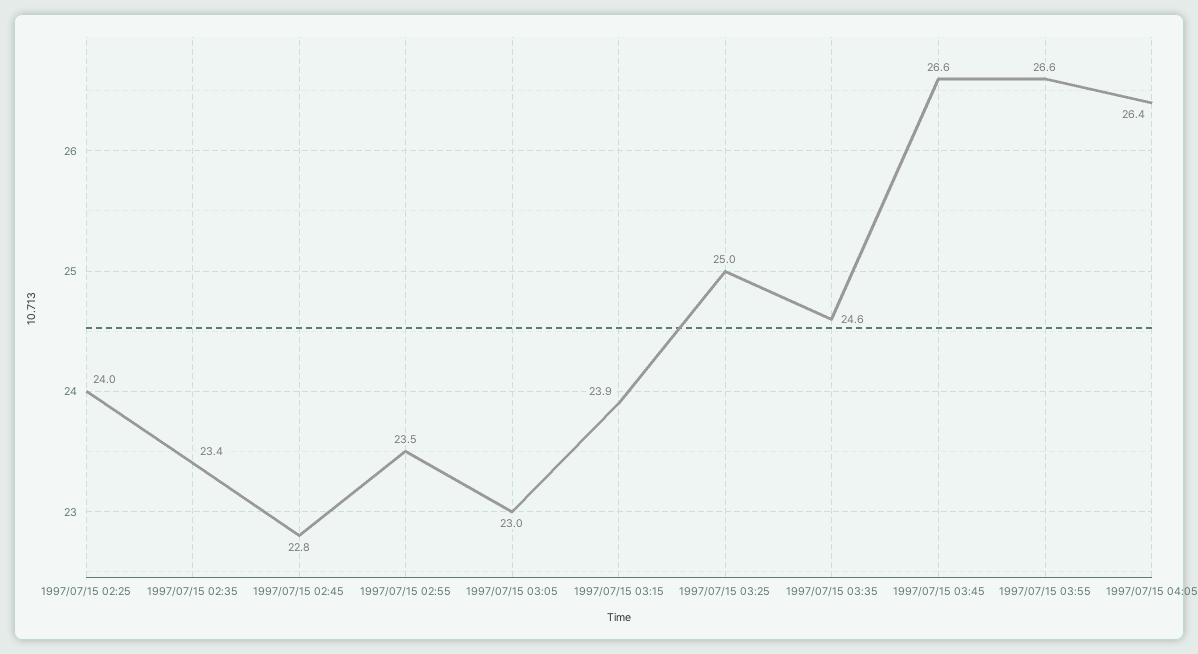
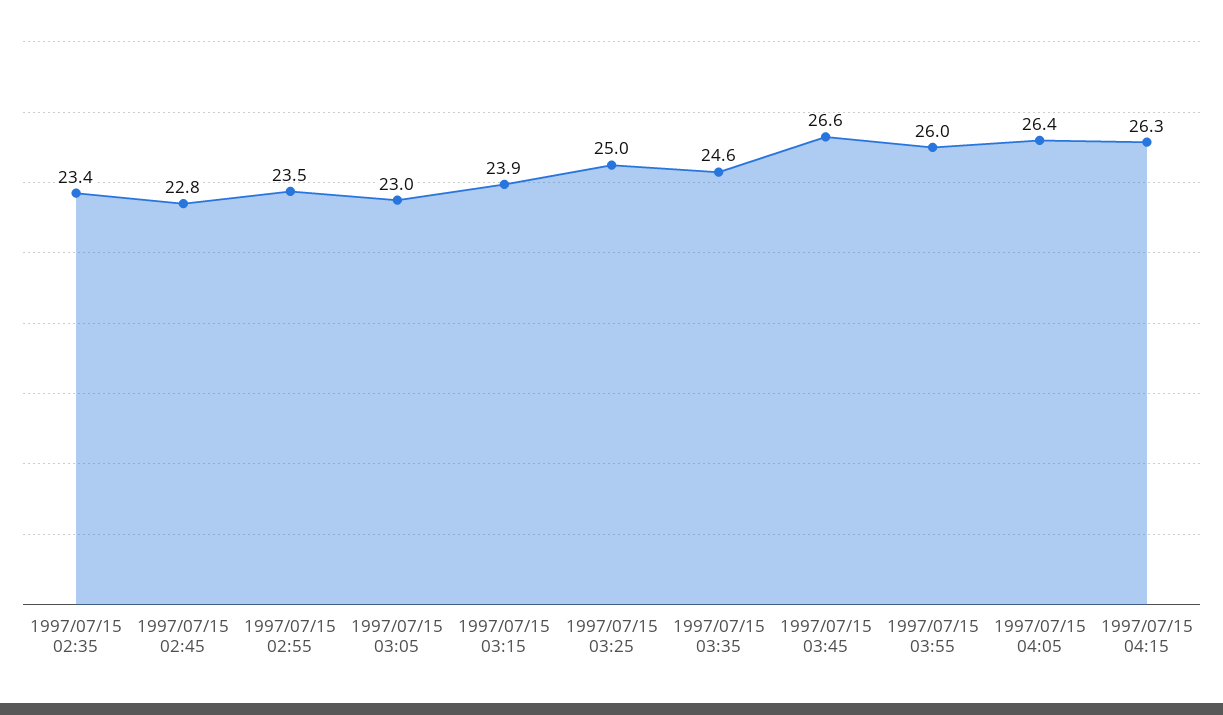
1997/07/15 02:25: 24 -> none
1997/07/15 03:55: 26.6 -> 26
1997/07/15 04:15: none -> 26.3

